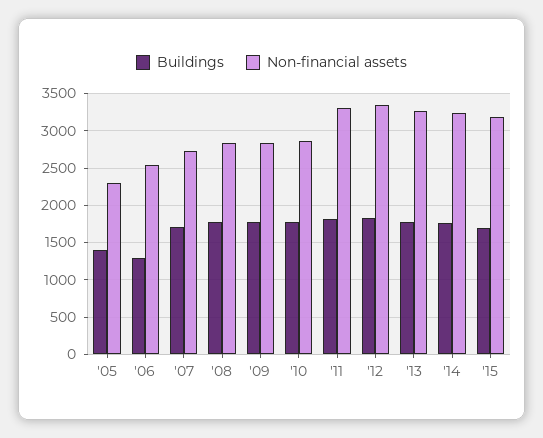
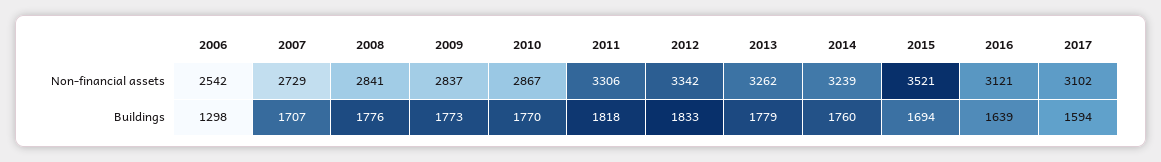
Buildings, '05: 1400 -> none
Non-financial assets, '05: 2300 -> none
Non-financial assets, '15: 3200 -> 3521
Non-financial assets, 2016: none -> 3121
Non-financial assets, 2017: none -> 3102
Buildings, 2016: none -> 1639
Buildings, 2017: none -> 1594

